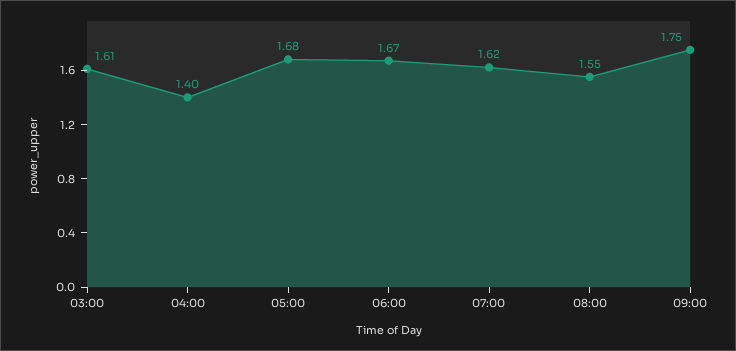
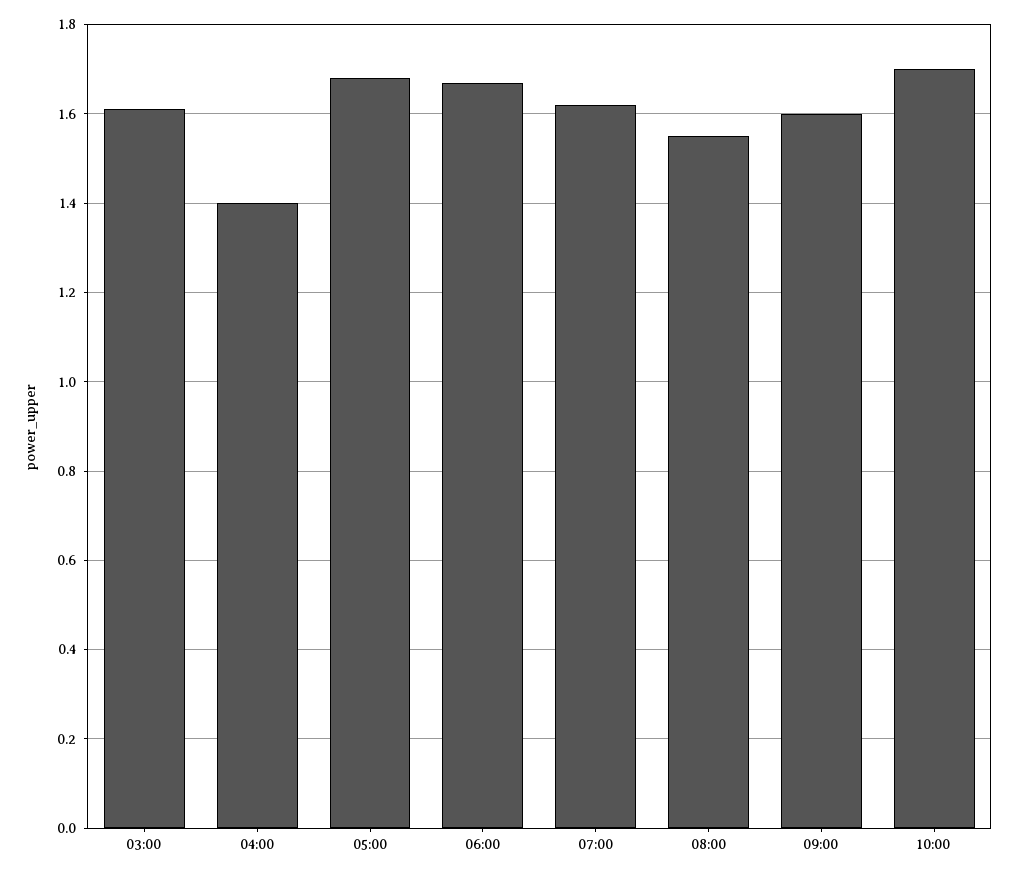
09:00: 1.75 -> 1.6
10:00: none -> 1.7

